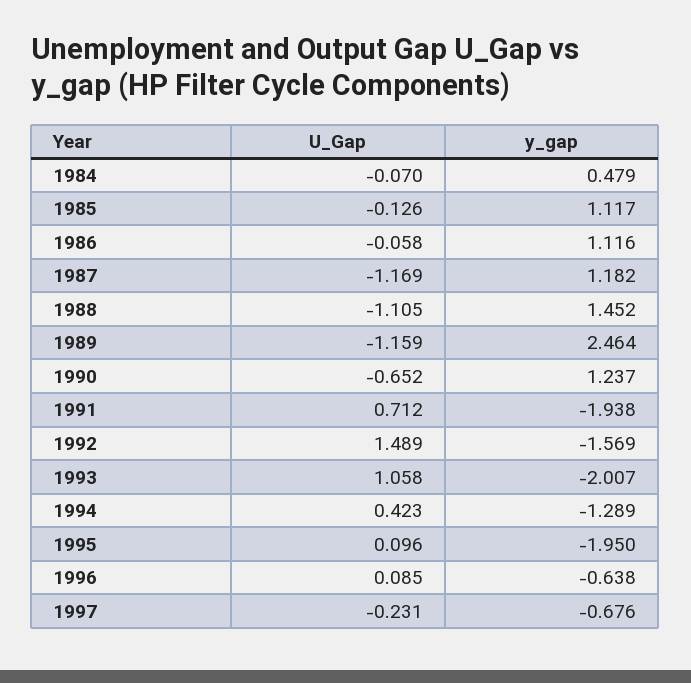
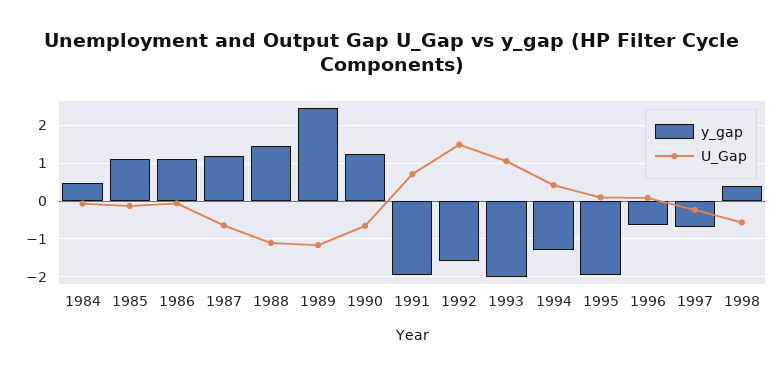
U_Gap, 1987: -1.169 -> -0.6
y_gap, 1998: none -> 0.4
U_Gap, 1998: none -> -0.6

